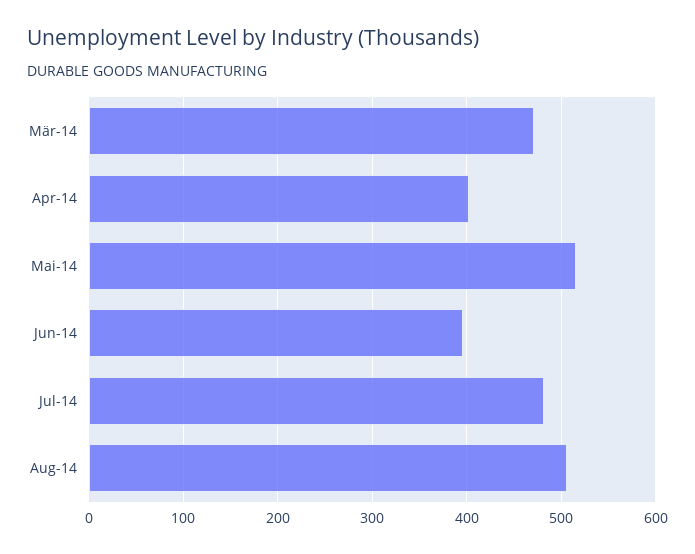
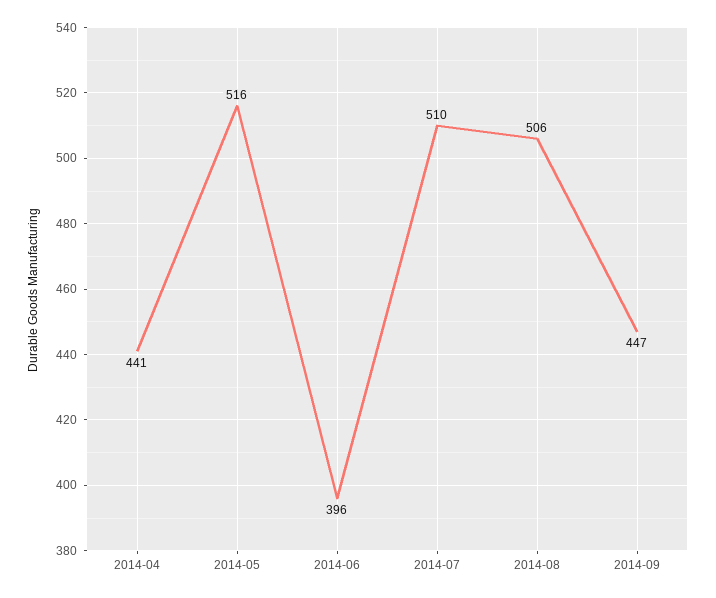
Mär-14: 470 -> none
Apr-14: 400 -> 441
Jul-14: 480 -> 510
2014-09: none -> 447

